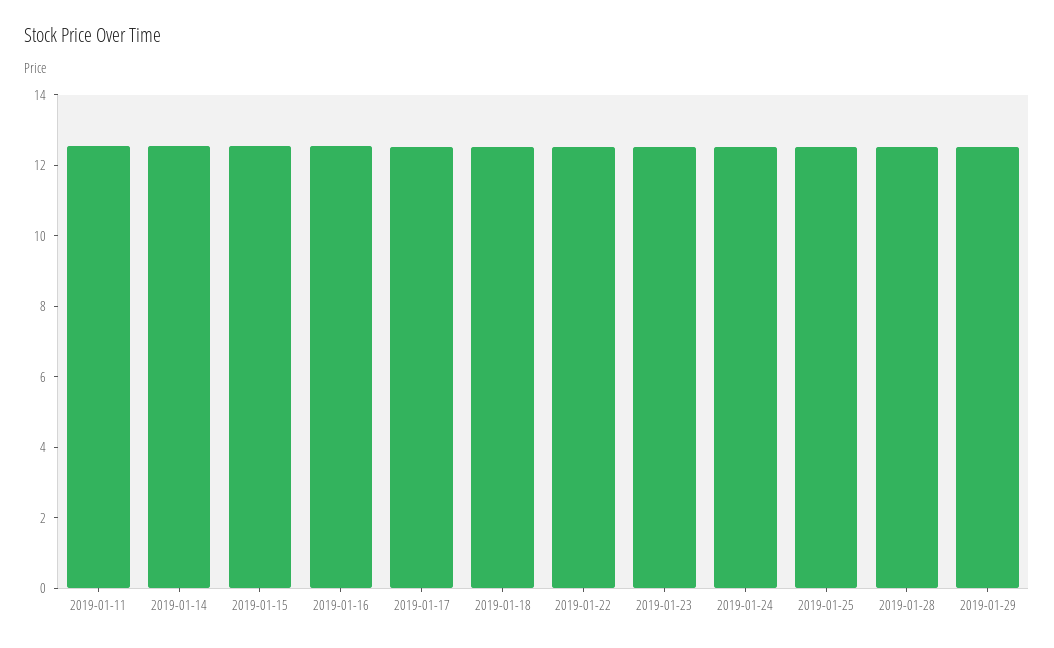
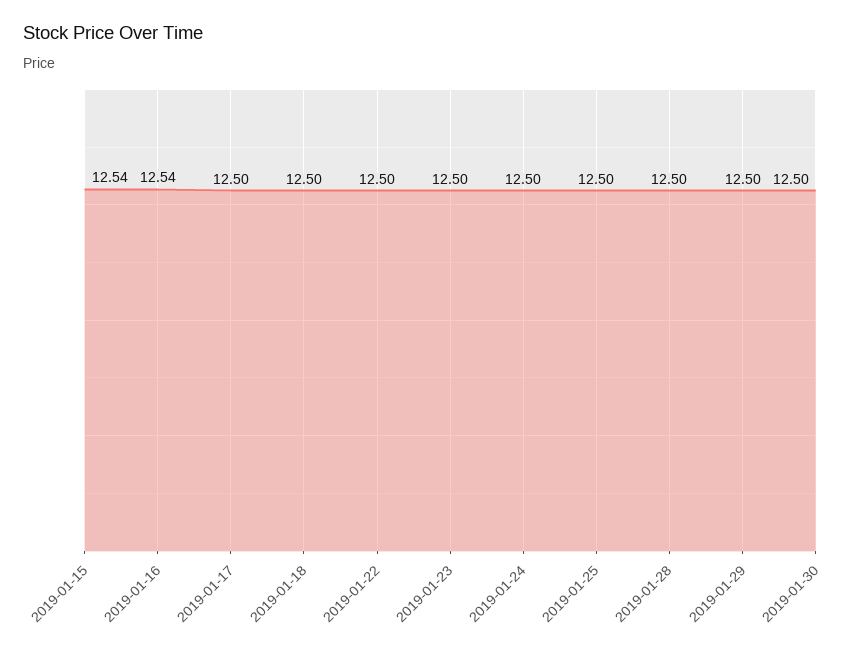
2019-01-11: 12.5 -> none
2019-01-14: 12.5 -> none
2019-01-30: none -> 12.5

